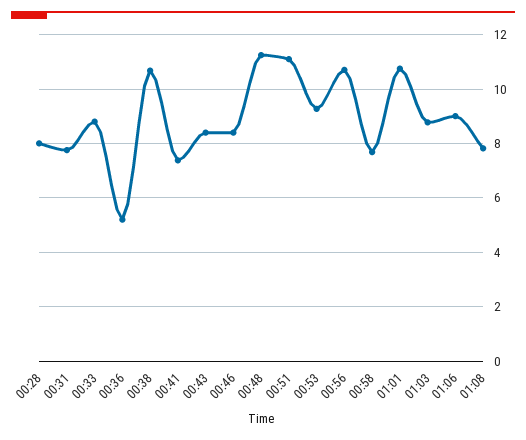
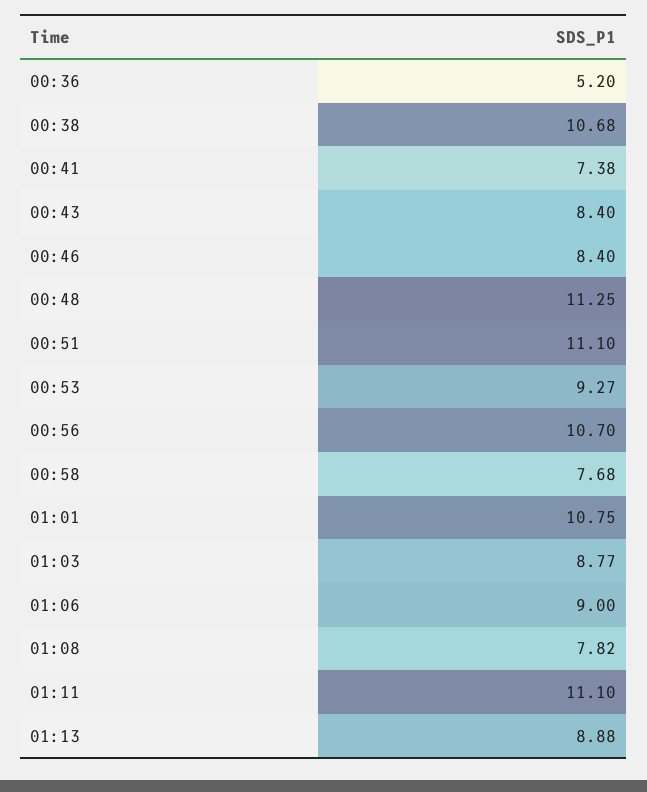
00:28: 8 -> none
00:31: 7.75 -> none
00:33: 8.75 -> none
01:11: none -> 11.1
01:13: none -> 8.88

